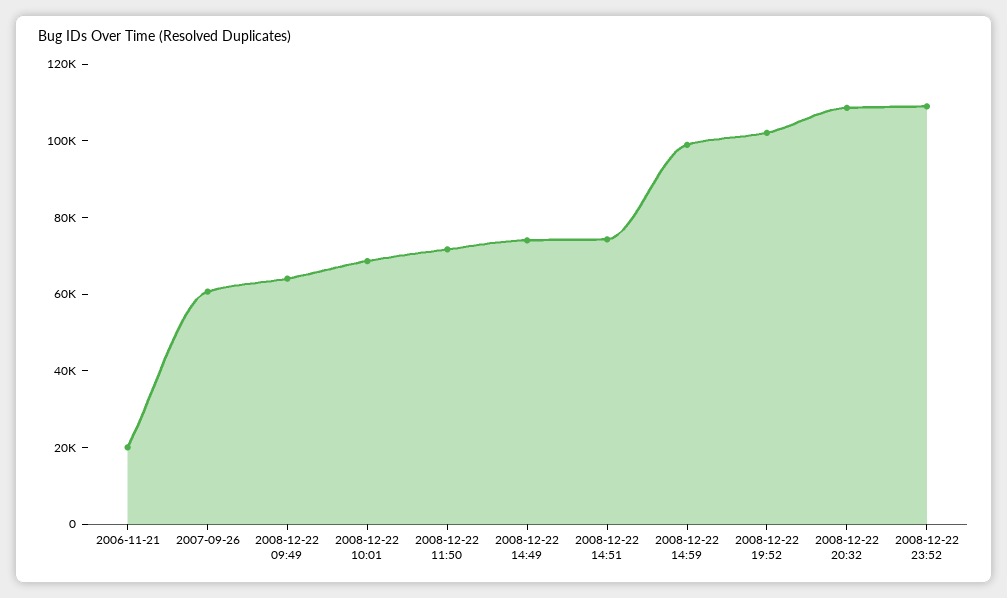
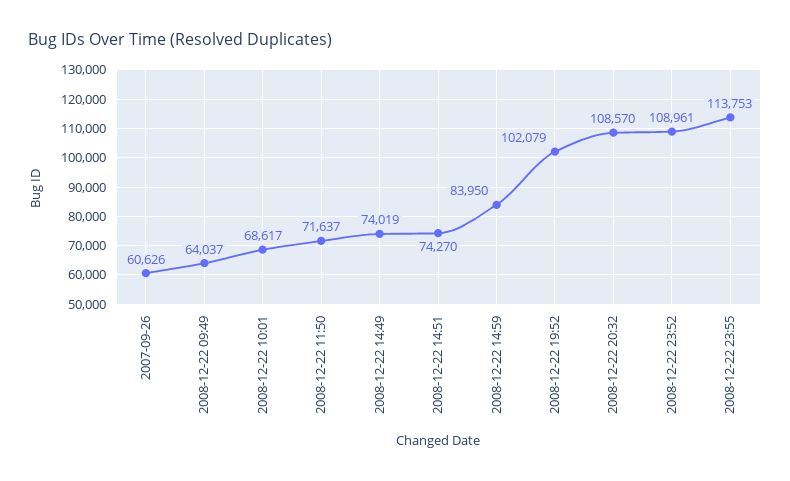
2006-11-21: 20000 -> none
2008-12-22 14:59: 100000 -> 83950
2008-12-22 23:55: none -> 113753

